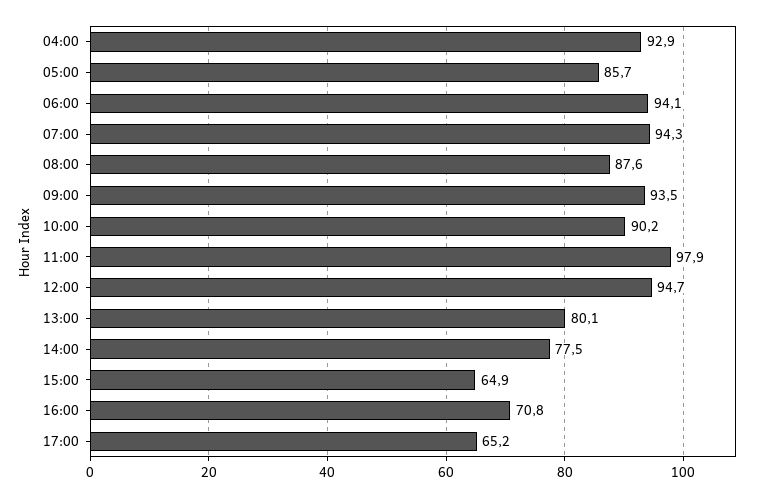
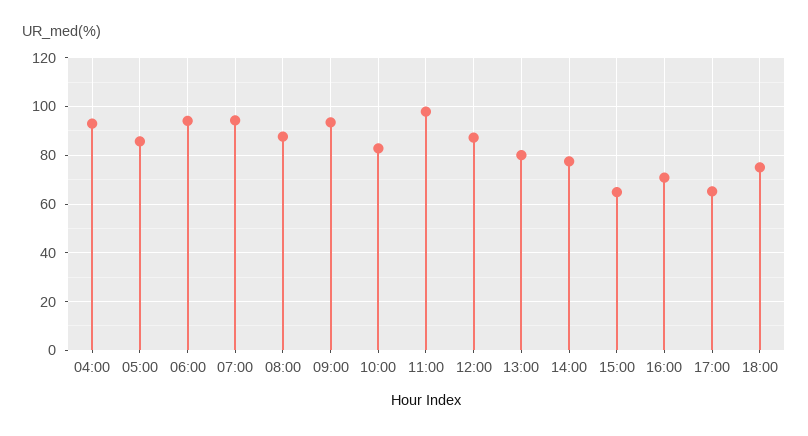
10:00: 90.2 -> 82.5
12:00: 94.7 -> 87.5
18:00: none -> 75

